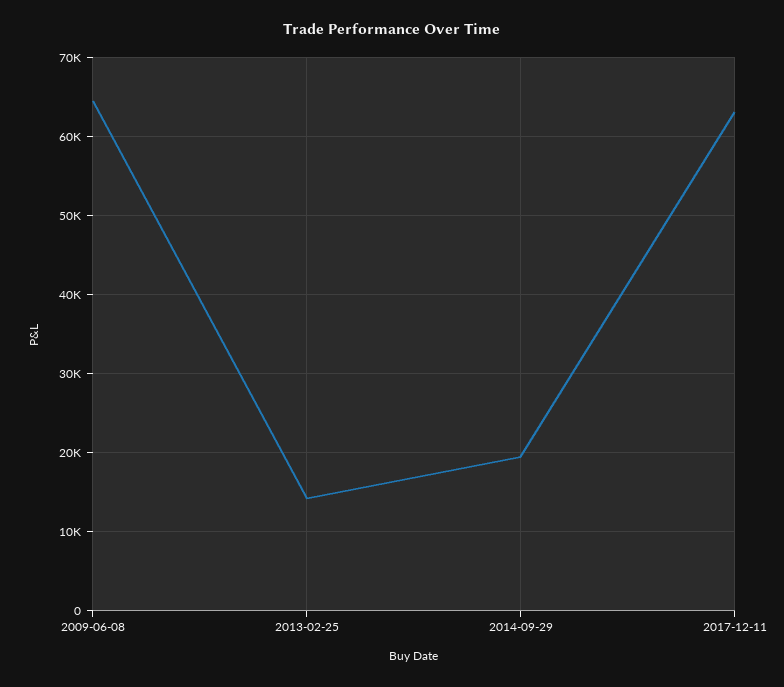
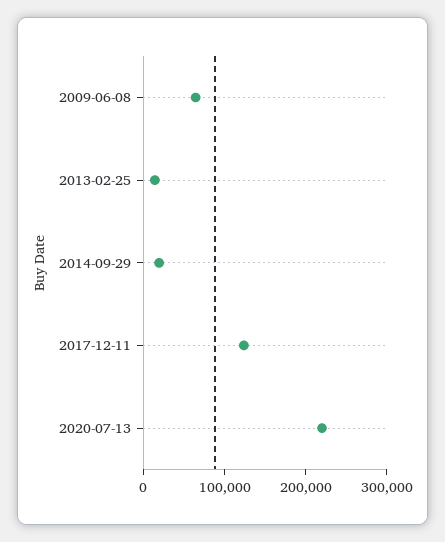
2017-12-11: 63000 -> 120000
2020-07-13: none -> 220000

